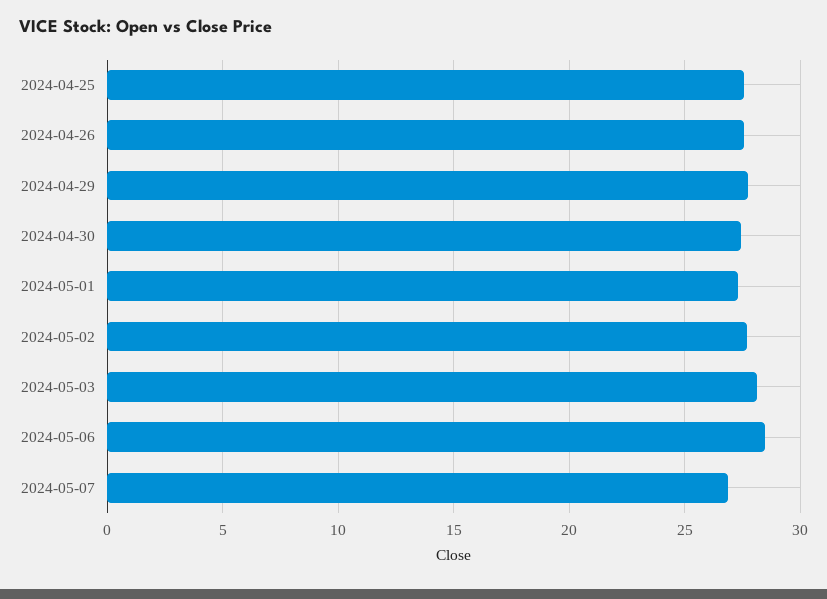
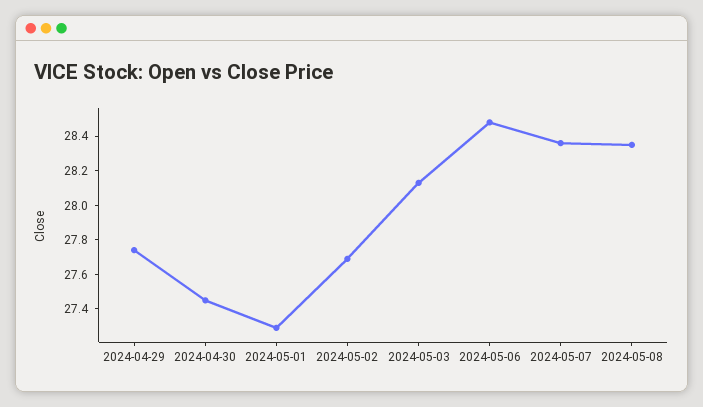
2024-04-25: 27.5 -> none
2024-04-26: 27.5 -> none
2024-05-07: 27 -> 28.35
2024-05-08: none -> 28.35

